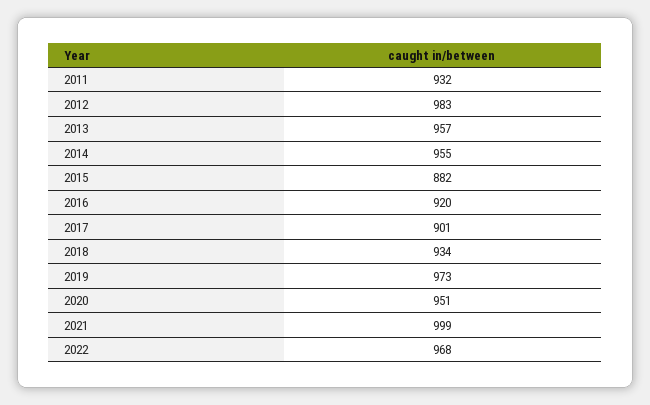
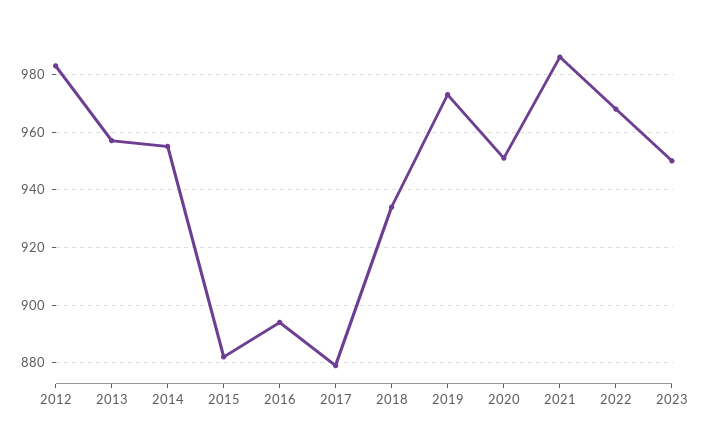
2011: 932 -> none
2016: 920 -> 895
2017: 901 -> 880
2021: 999 -> 985
2023: none -> 950

